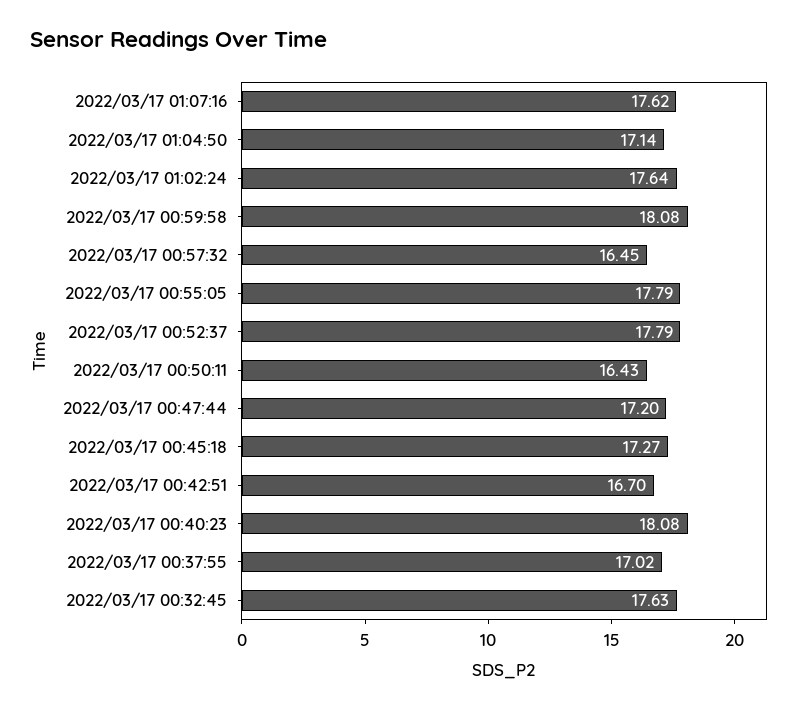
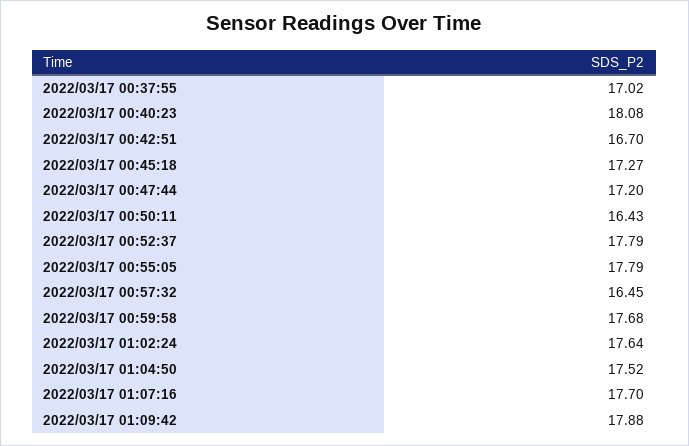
2022/03/17 01:07:16: 17.62 -> 17.7
2022/03/17 01:04:50: 17.14 -> 17.52
2022/03/17 00:59:58: 18.08 -> 17.68
2022/03/17 00:32:45: 17.63 -> none
2022/03/17 01:09:42: none -> 17.88

